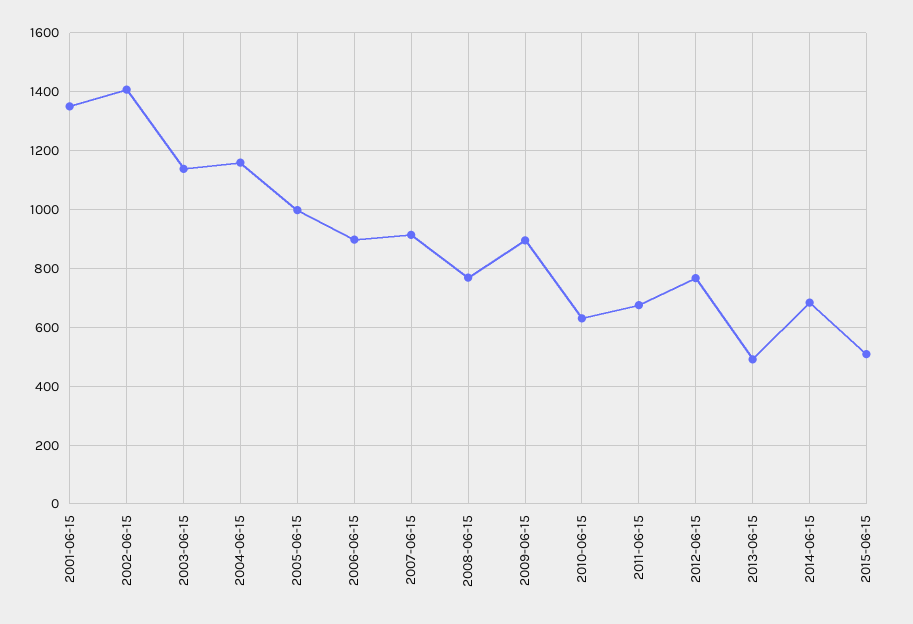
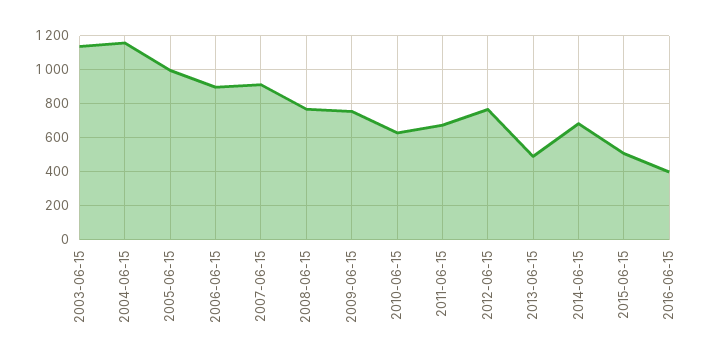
2001-06-15: 1350 -> none
2002-06-15: 1400 -> none
2009-06-15: 900 -> 750
2016-06-15: none -> 400

